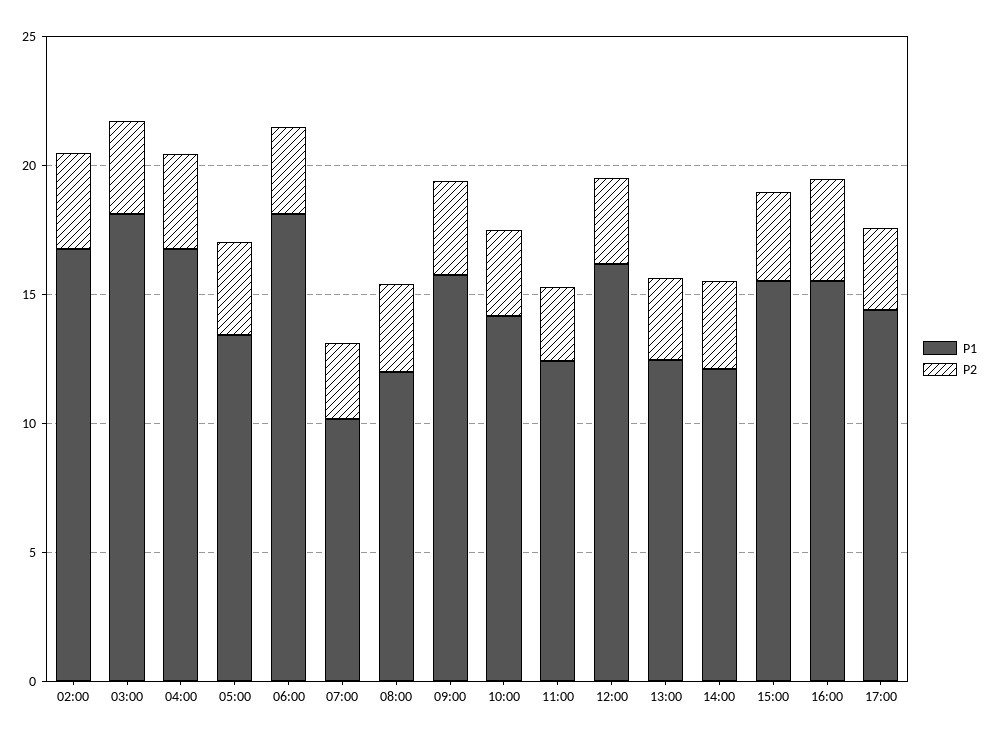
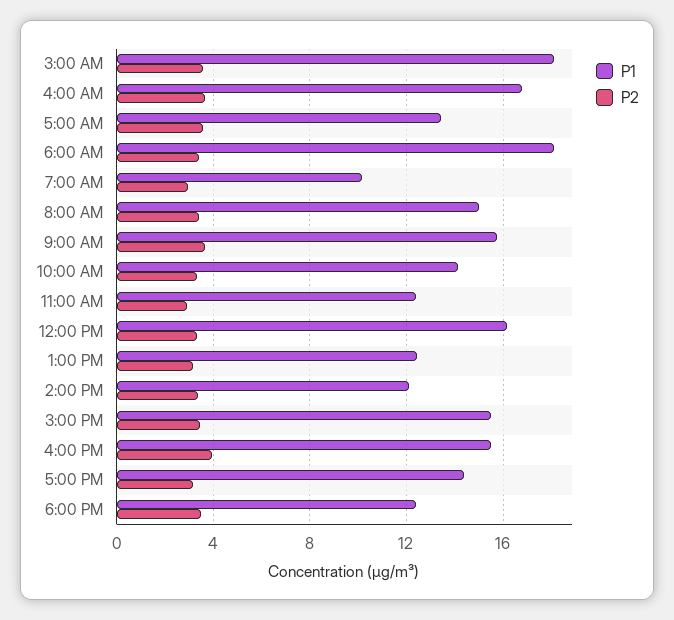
P1, 02:00: 17 -> none
P2, 02:00: 4 -> none
P1, 08:00: 12 -> 15
P1, 6:00 PM: none -> 12.5
P2, 6:00 PM: none -> 3.5

